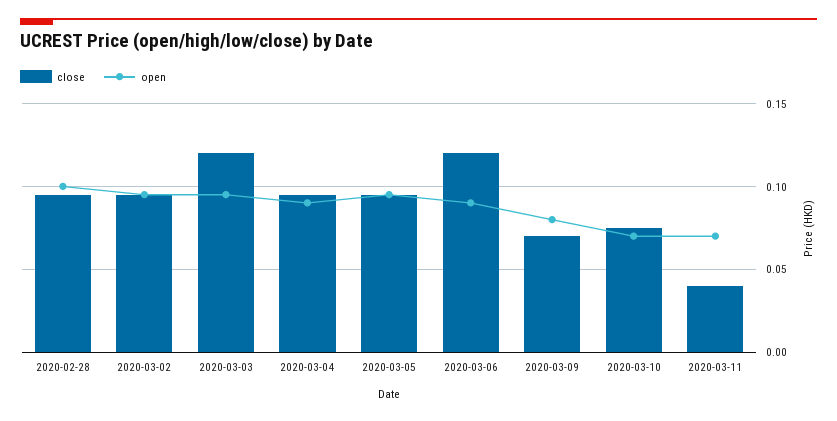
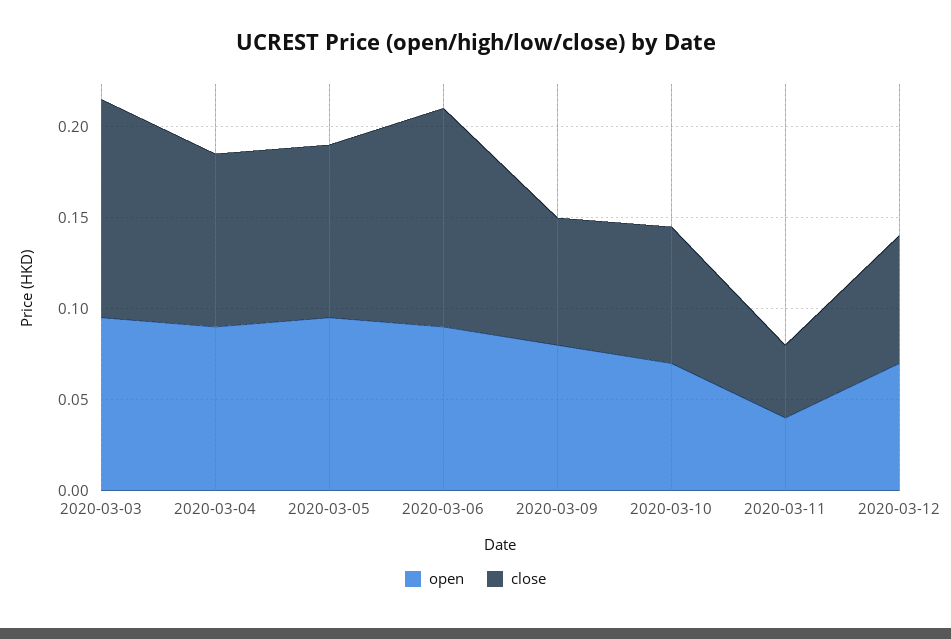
close, 2020-02-28: 0.095 -> none
open, 2020-02-28: 0.1 -> none
close, 2020-03-02: 0.095 -> none
open, 2020-03-02: 0.095 -> none
open, 2020-03-11: 0.07 -> 0.04
open, 2020-03-12: none -> 0.07
close, 2020-03-12: none -> 0.07

